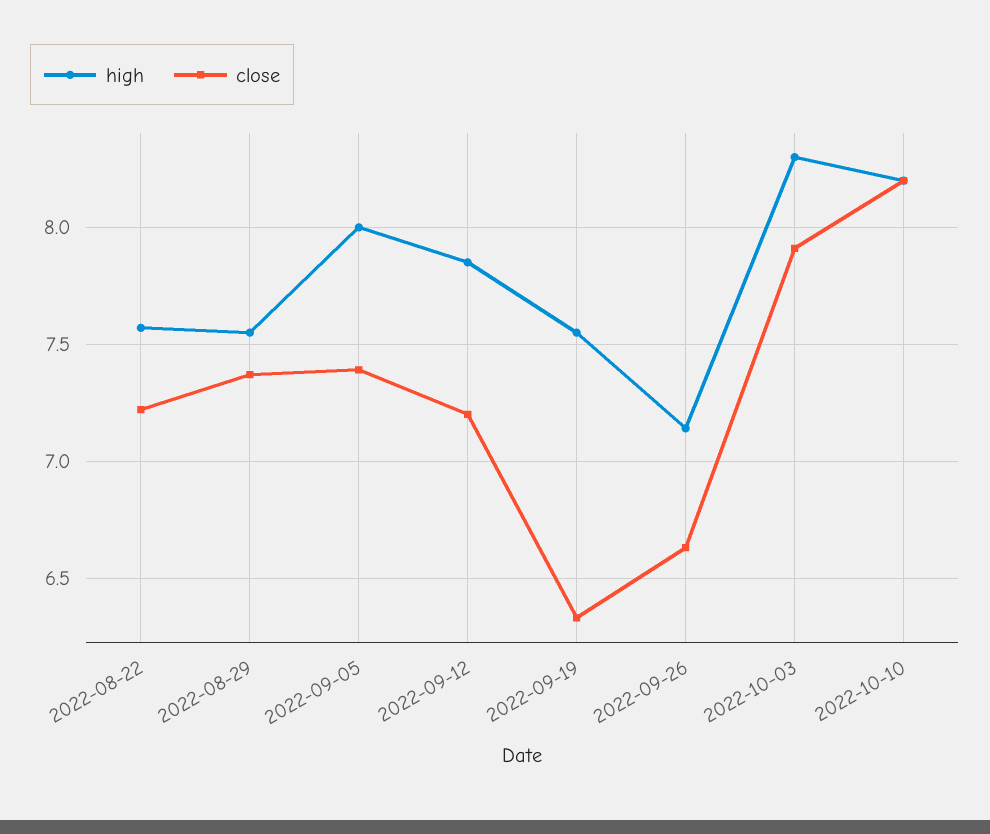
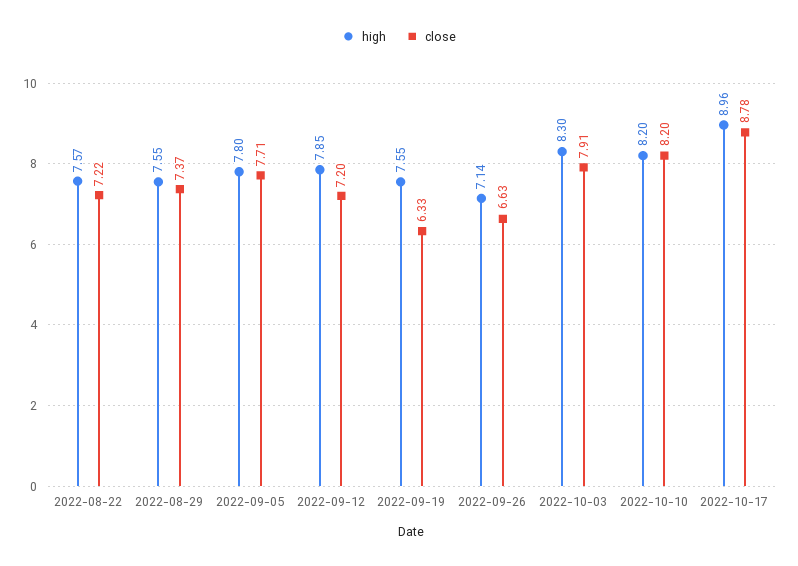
high, 2022-09-05: 8 -> 7.8
close, 2022-09-05: 7.4 -> 7.71
high, 2022-10-17: none -> 8.96
close, 2022-10-17: none -> 8.78

